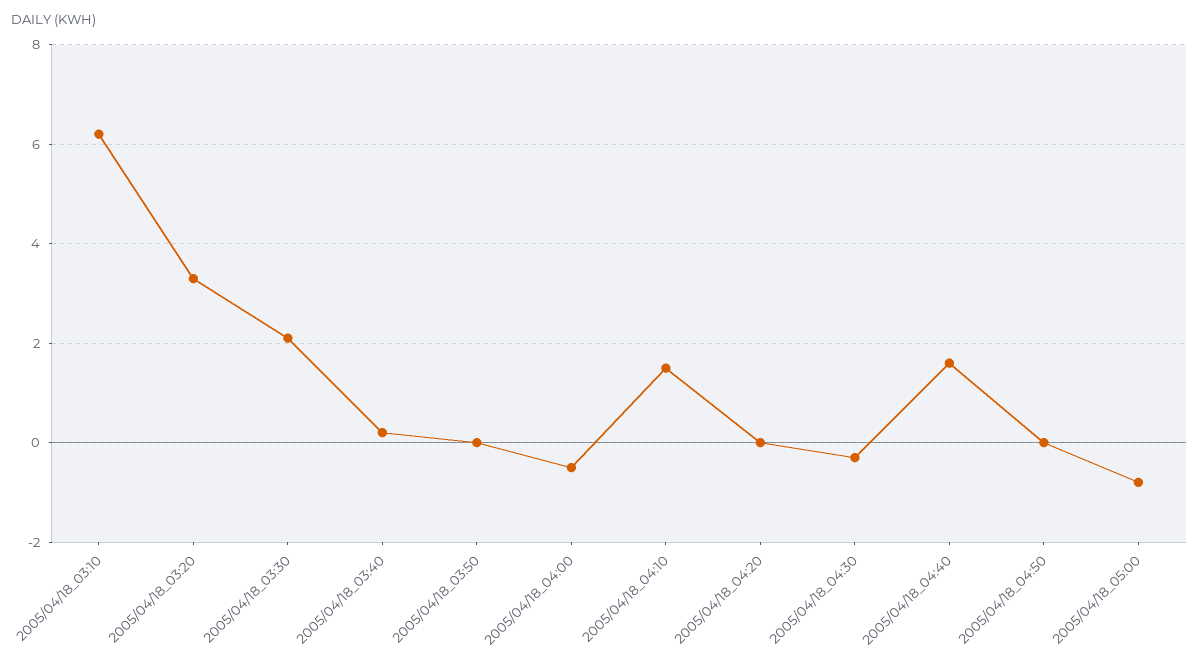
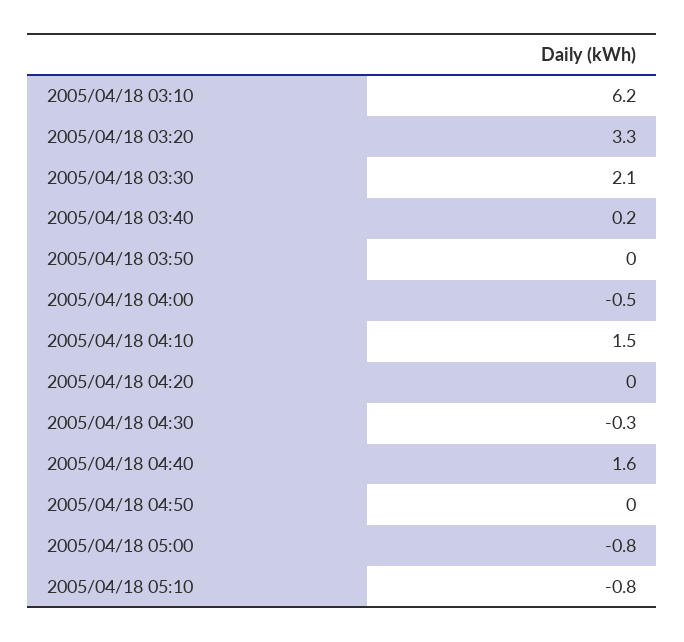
2005/04/18 05:10: none -> -0.8

